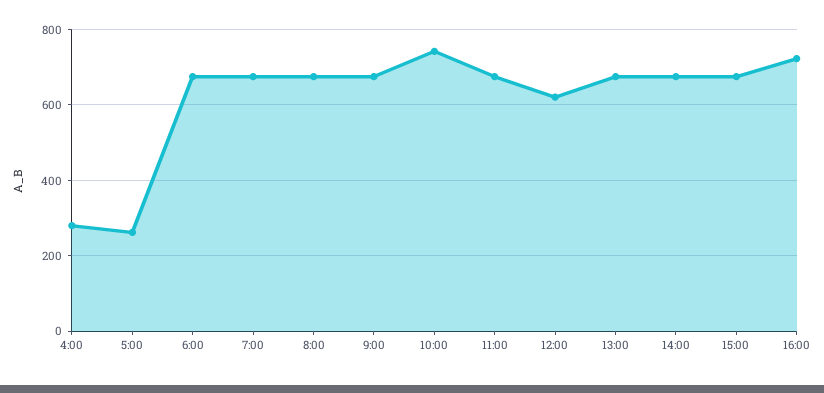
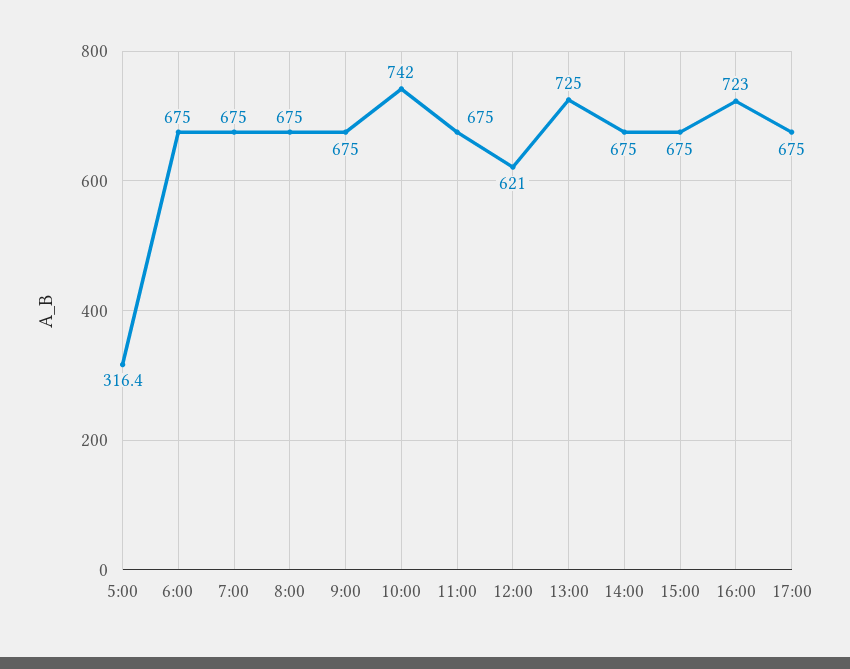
4:00: 280 -> none
5:00: 260 -> 316.4
13:00: 680 -> 725
17:00: none -> 675

